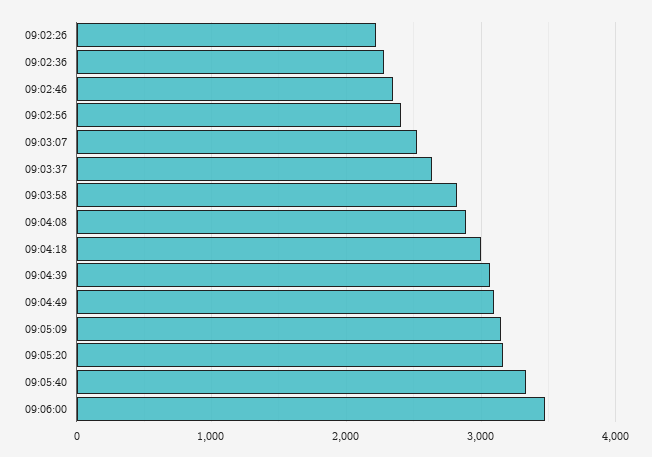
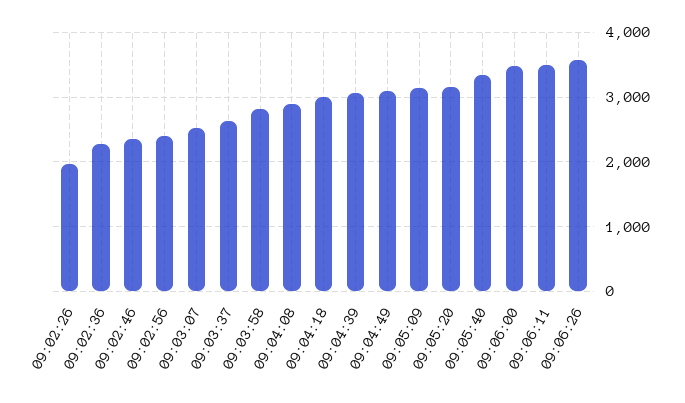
09:02:26: 2200 -> 2000
09:06:11: none -> 3500
09:06:26: none -> 3600

